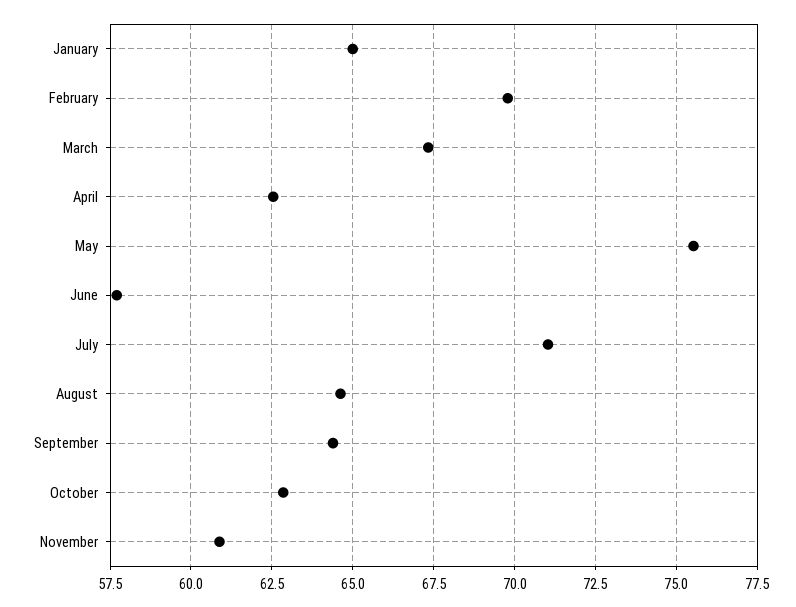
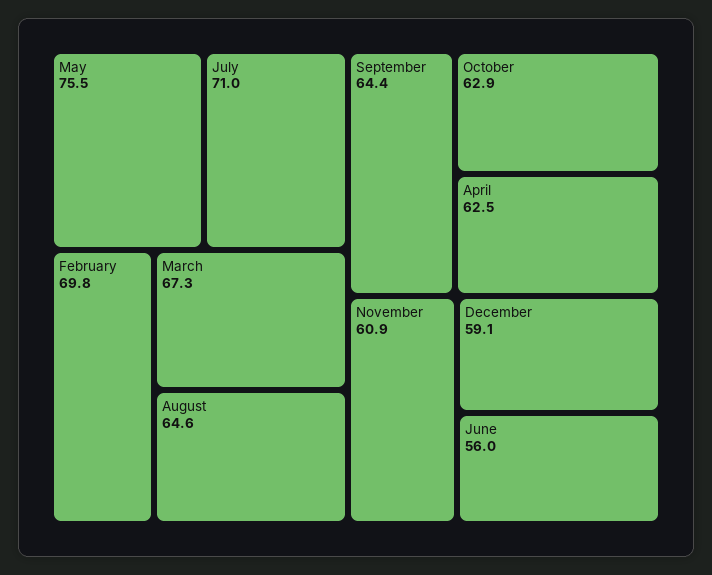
January: 65 -> none
June: 57.75 -> 56
December: none -> 59.1

